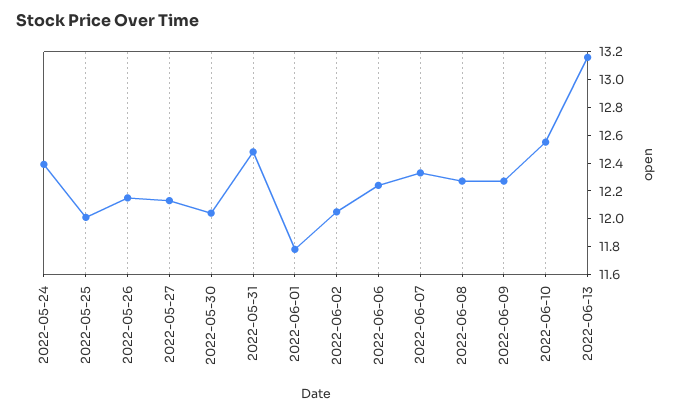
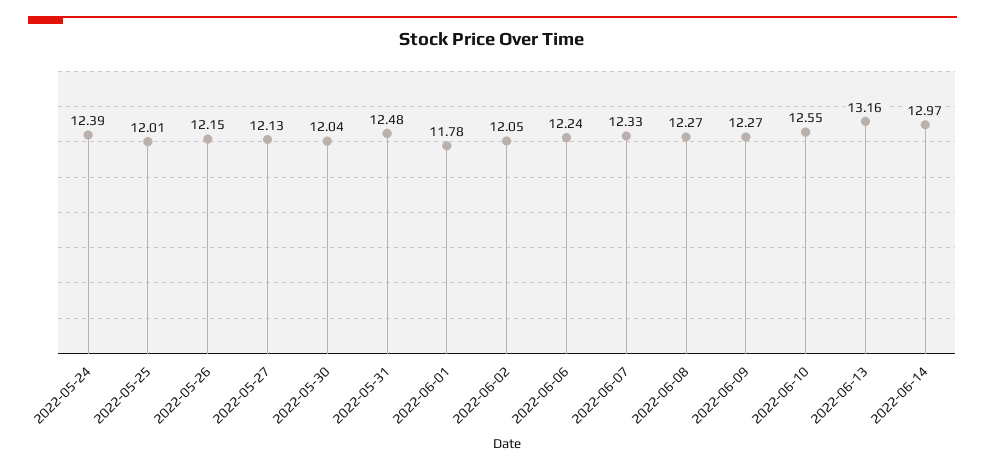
2022-06-14: none -> 12.97

